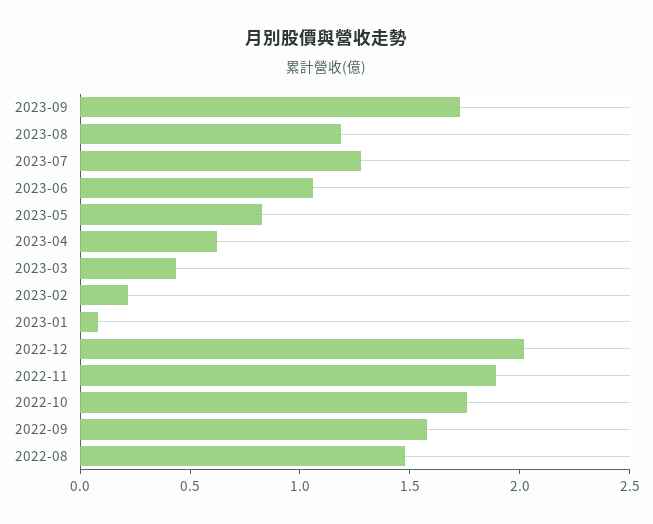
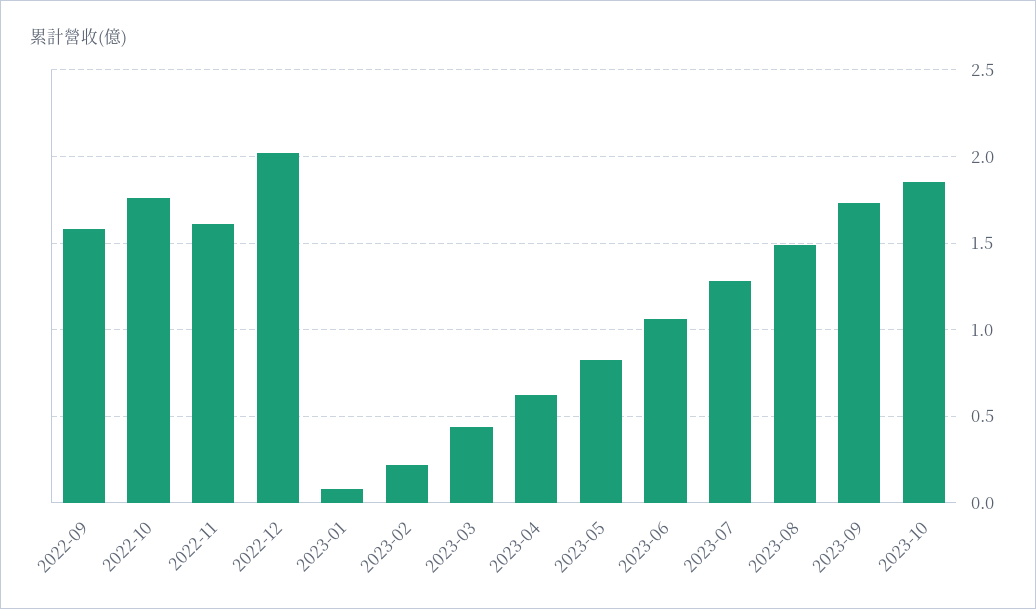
2023-08: 1.2 -> 1.5
2022-11: 1.9 -> 1.6
2022-08: 1.5 -> none
2023-10: none -> 1.85

